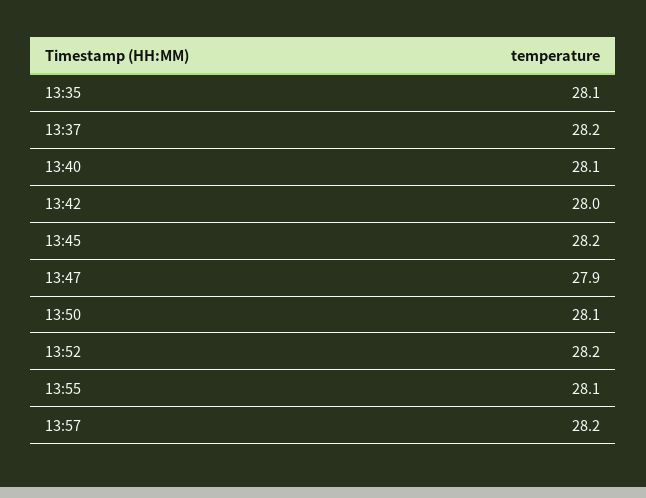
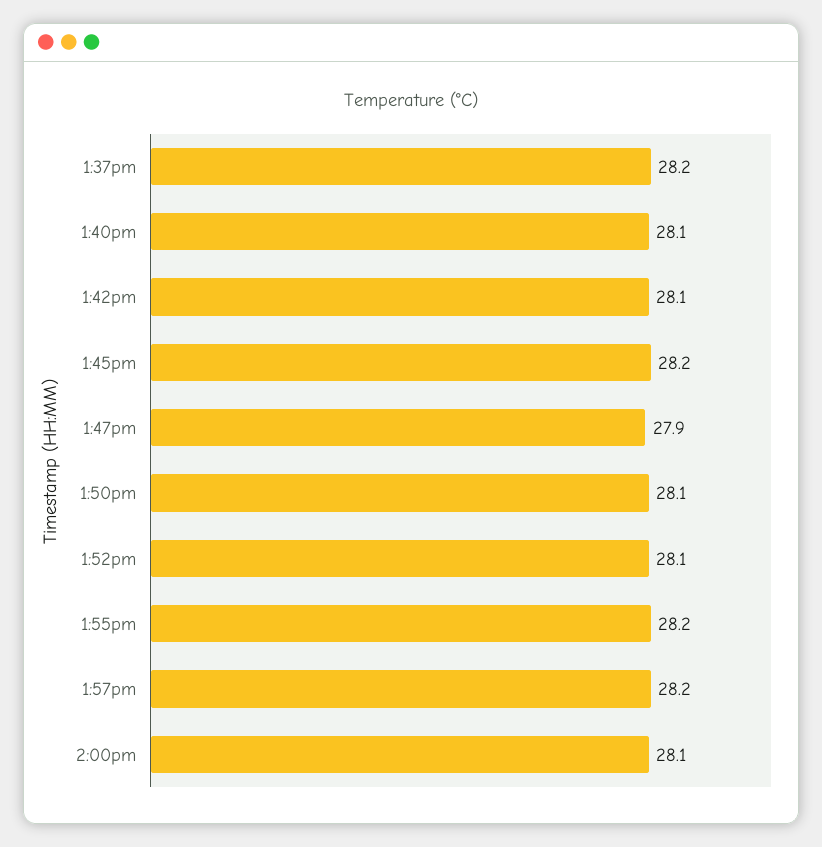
13:35: 28.1 -> none
13:42: 28 -> 28.1
13:52: 28.2 -> 28.1
13:55: 28.1 -> 28.2
2:00pm: none -> 28.1

